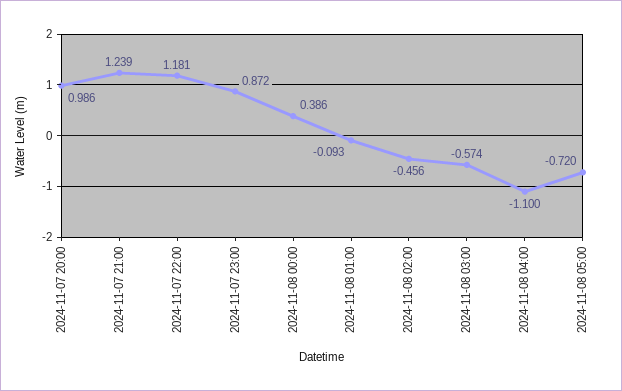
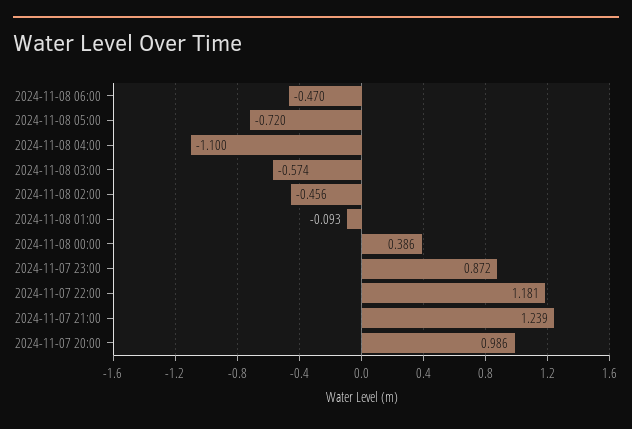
2024-11-08 06:00: none -> -0.47

